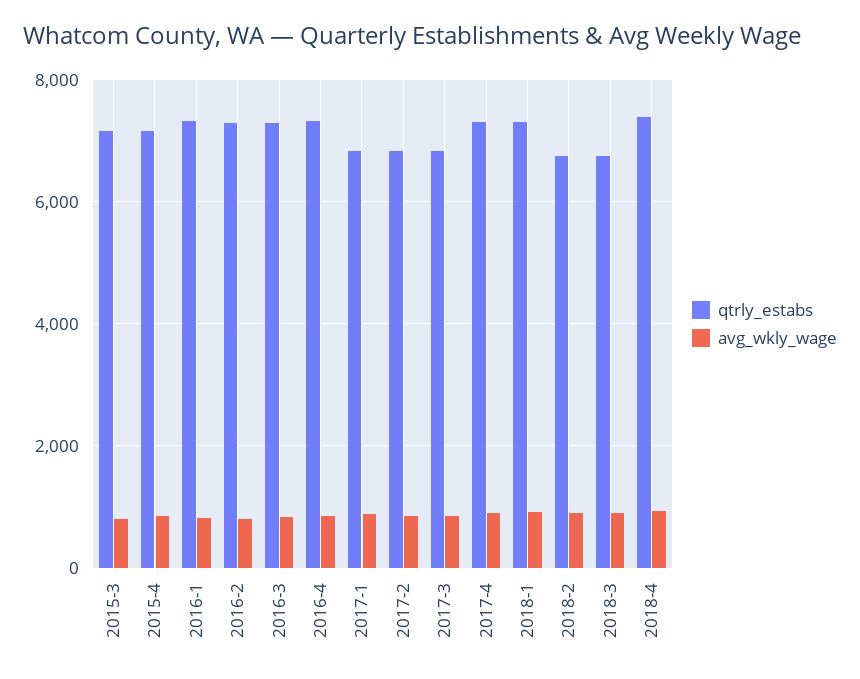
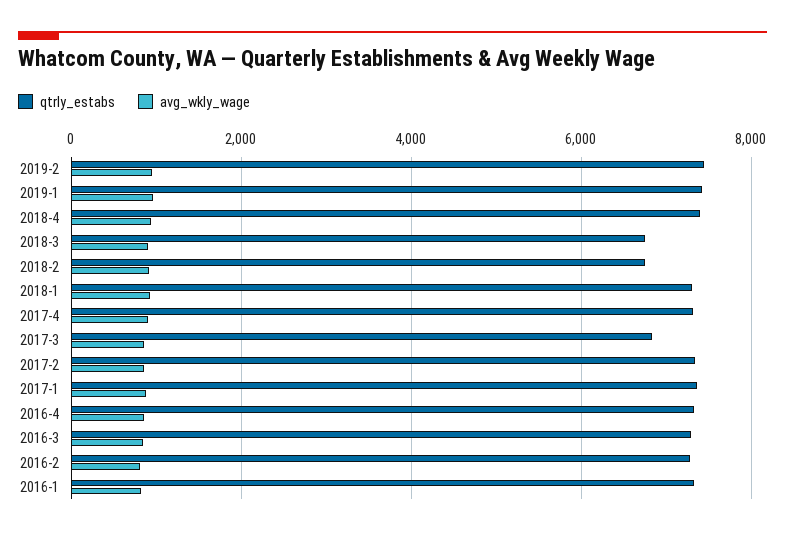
qtrly_estabs, 2015-3: 7200 -> none
avg_wkly_wage, 2015-3: 800 -> none
qtrly_estabs, 2015-4: 7200 -> none
avg_wkly_wage, 2015-4: 800 -> none
qtrly_estabs, 2017-1: 6800 -> 7400
qtrly_estabs, 2017-2: 6800 -> 7400
qtrly_estabs, 2019-2: none -> 7400
avg_wkly_wage, 2019-2: none -> 1000
qtrly_estabs, 2019-1: none -> 7400
avg_wkly_wage, 2019-1: none -> 1000

